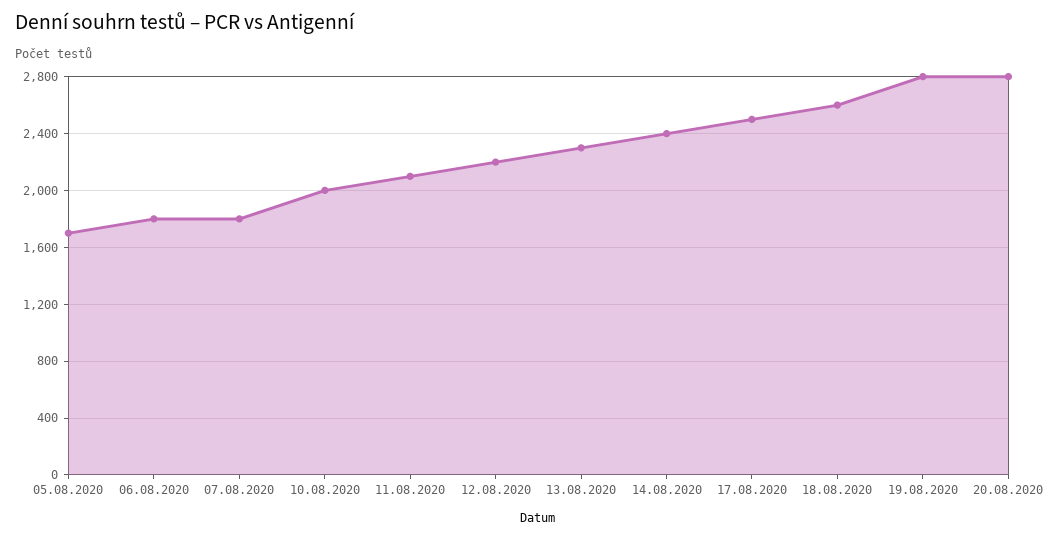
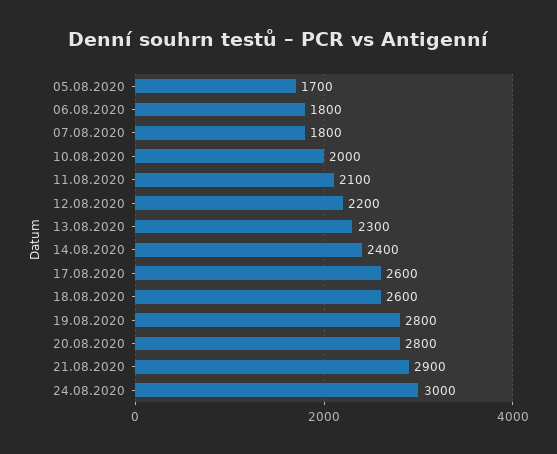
17.08.2020: 2500 -> 2600
21.08.2020: none -> 2900
24.08.2020: none -> 3000

